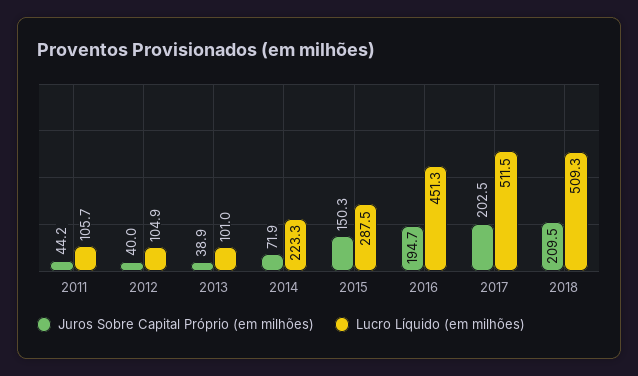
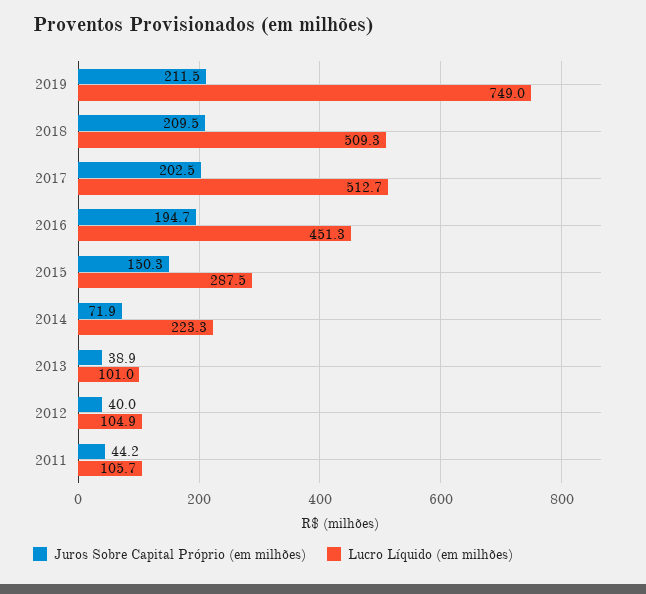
Lucro Líquido (em milhões), 2017: 511.5 -> 512.7
Juros Sobre Capital Próprio (em milhões), 2019: none -> 211.5
Lucro Líquido (em milhões), 2019: none -> 749

